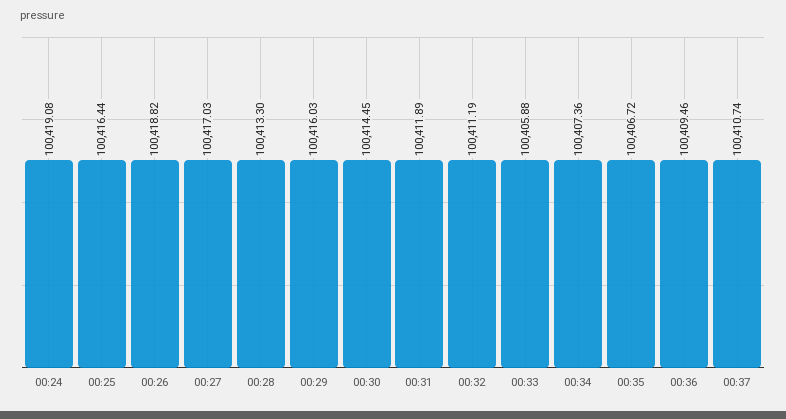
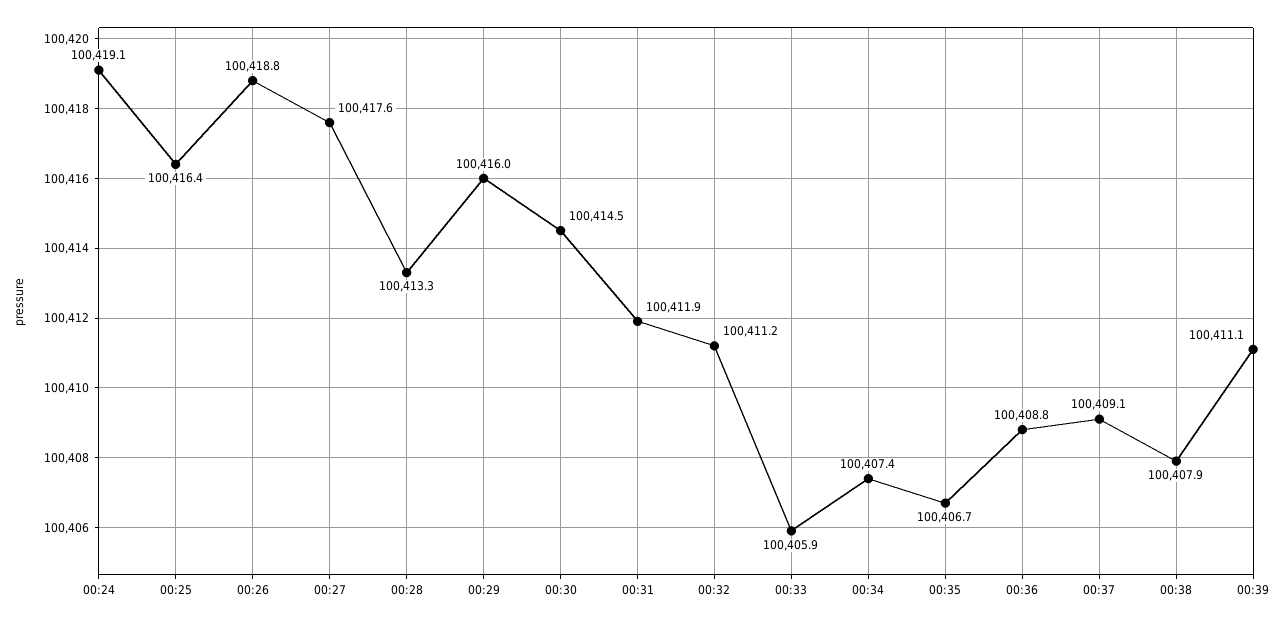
00:27: 100417.03 -> 100417.6
00:36: 100409.46 -> 100408.8
00:37: 100410.74 -> 100409.1
00:38: none -> 100407.9
00:39: none -> 100411.1

